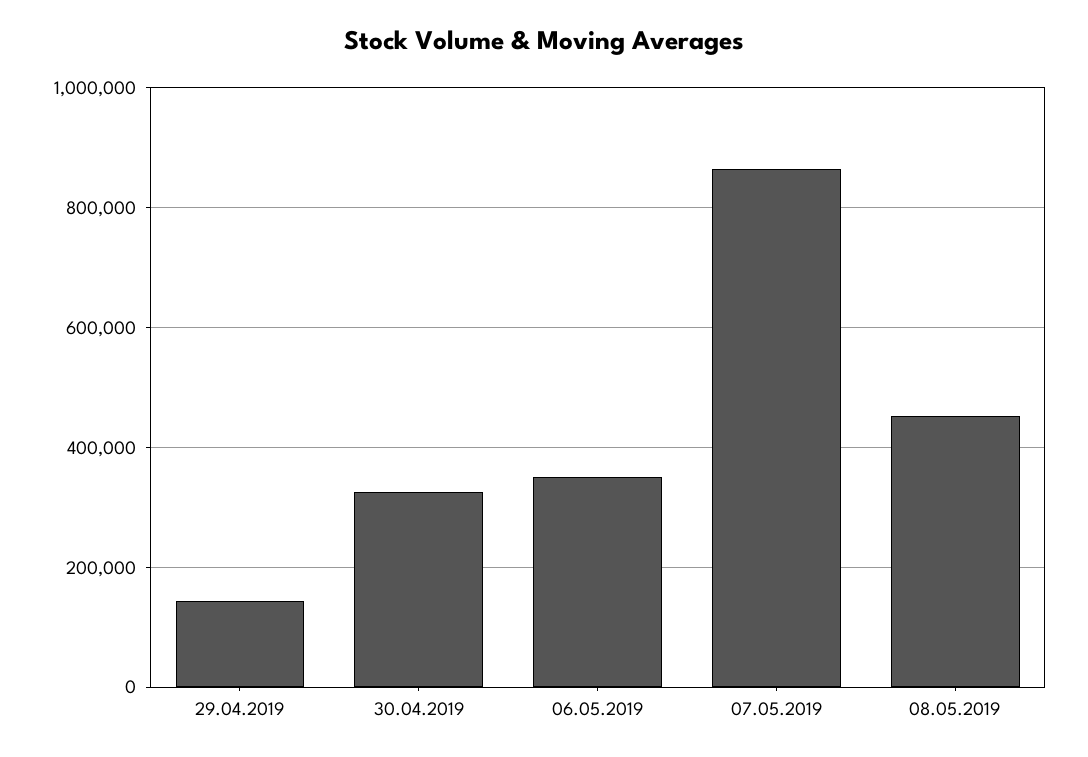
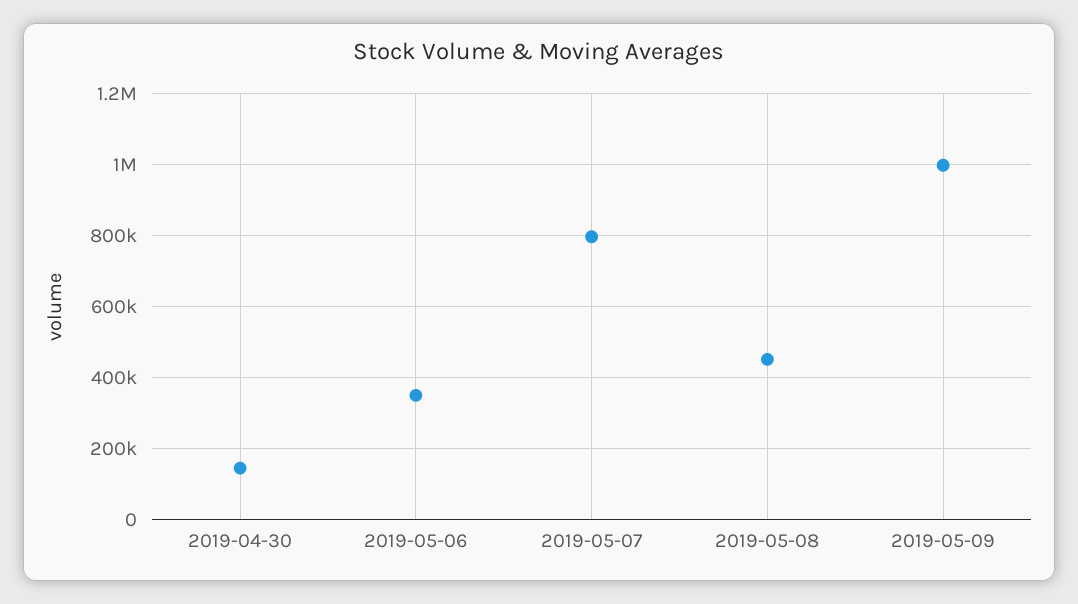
29.04.2019: 140000 -> none
30.04.2019: 320000 -> 140000
07.05.2019: 860000 -> 800000
2019-05-09: none -> 1000000

